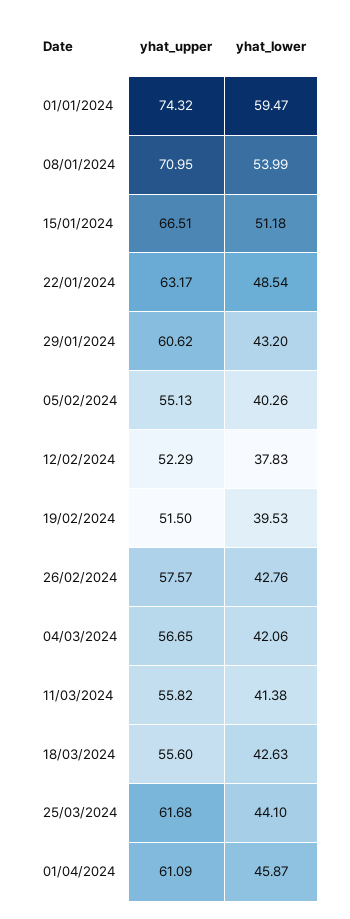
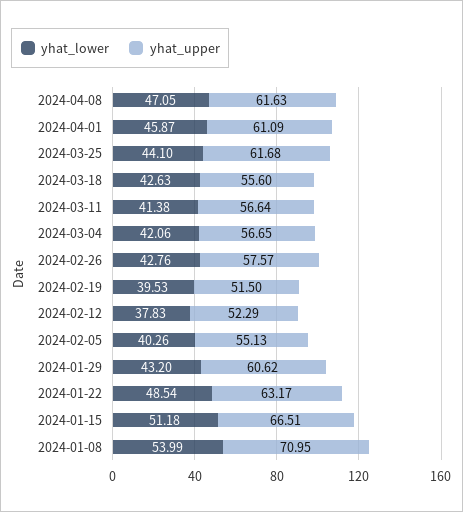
yhat_upper, 01/01/2024: 74.32 -> none
yhat_lower, 01/01/2024: 59.47 -> none
yhat_upper, 11/03/2024: 55.82 -> 56.64
yhat_lower, 2024-04-08: none -> 47.05
yhat_upper, 2024-04-08: none -> 61.63

